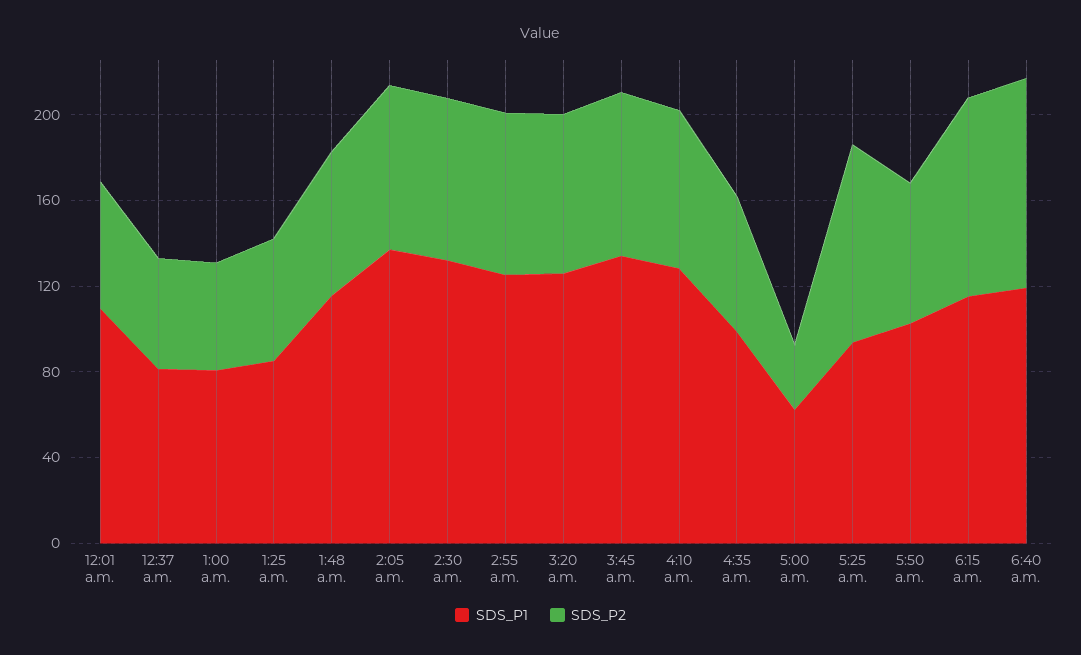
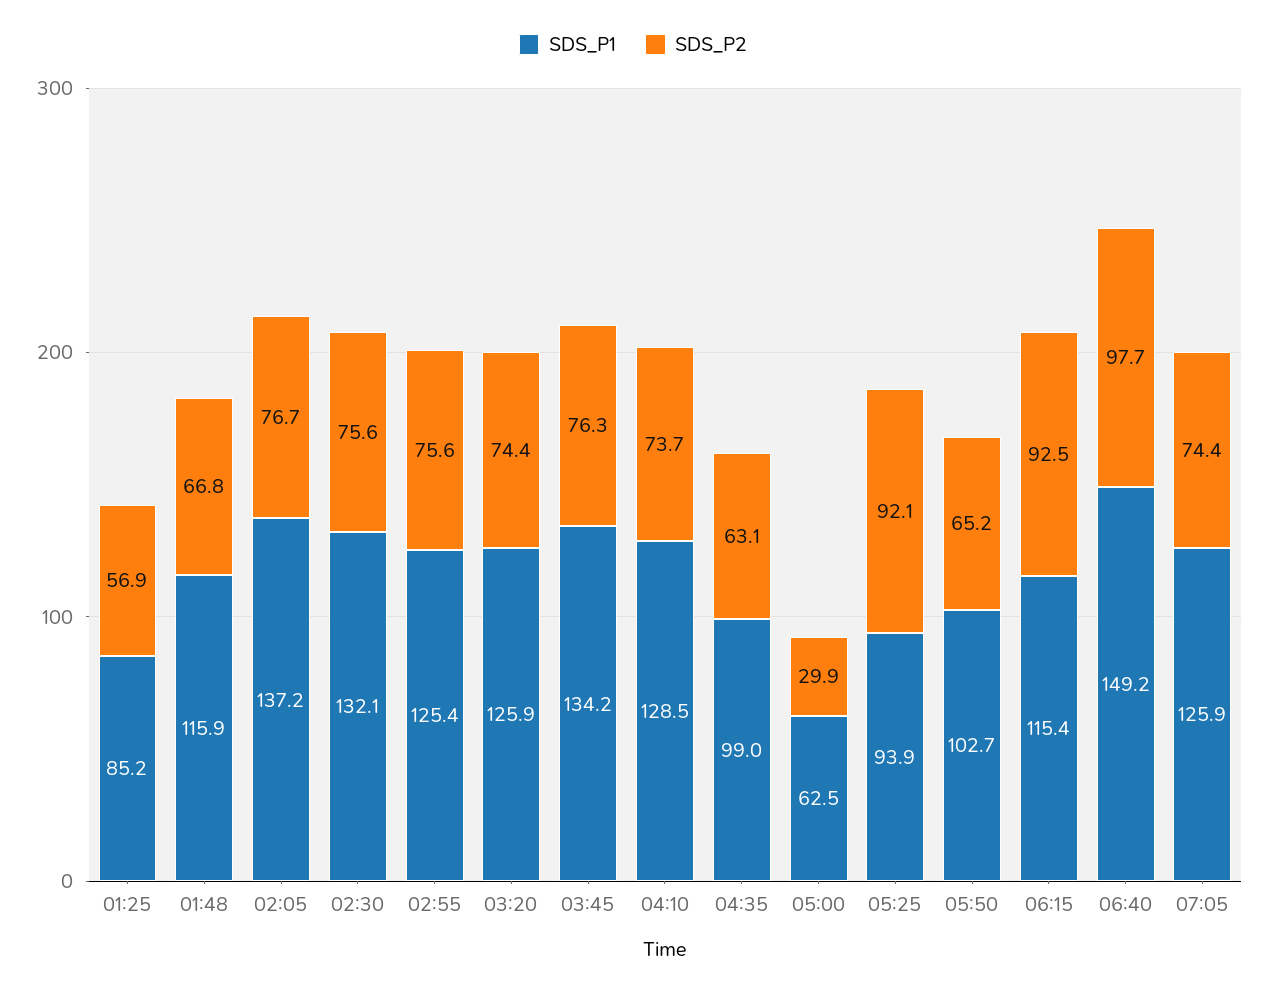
SDS_P1, 12:01 a.m.: 110 -> none
SDS_P2, 12:01 a.m.: 60 -> none
SDS_P1, 12:37 a.m.: 80 -> none
SDS_P2, 12:37 a.m.: 50 -> none
SDS_P1, 1:00 a.m.: 80 -> none
SDS_P2, 1:00 a.m.: 50 -> none
SDS_P1, 6:40 a.m.: 120 -> 149.2
SDS_P1, 07:05: none -> 125.9
SDS_P2, 07:05: none -> 74.4

